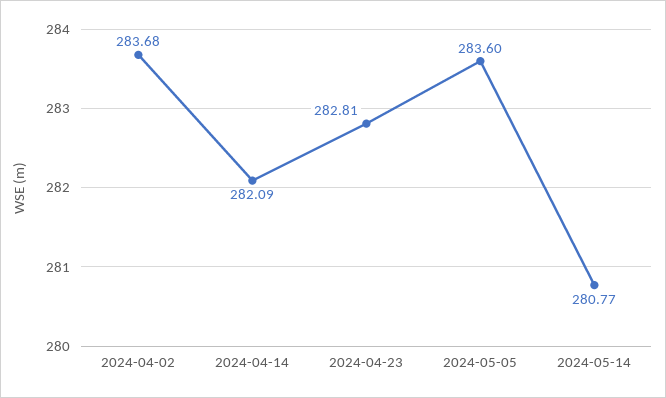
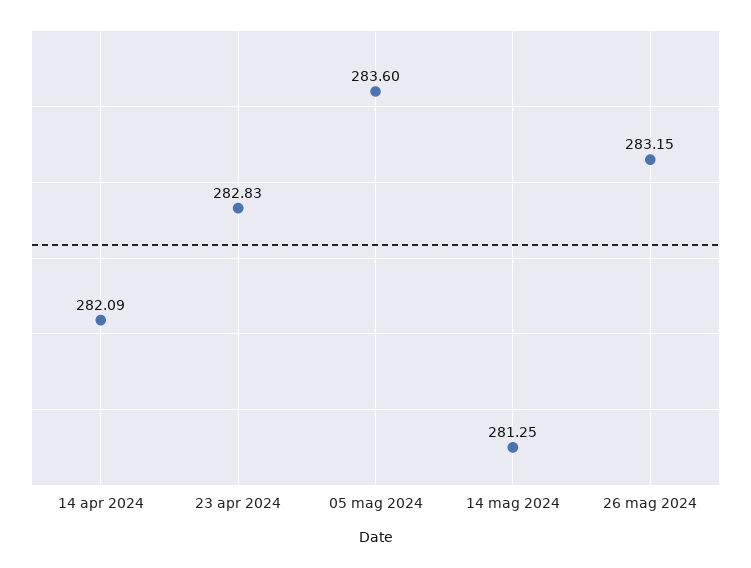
2024-04-02: 283.68 -> none
2024-04-23: 282.81 -> 282.83
2024-05-14: 280.77 -> 281.25
26 mag 2024: none -> 283.15

